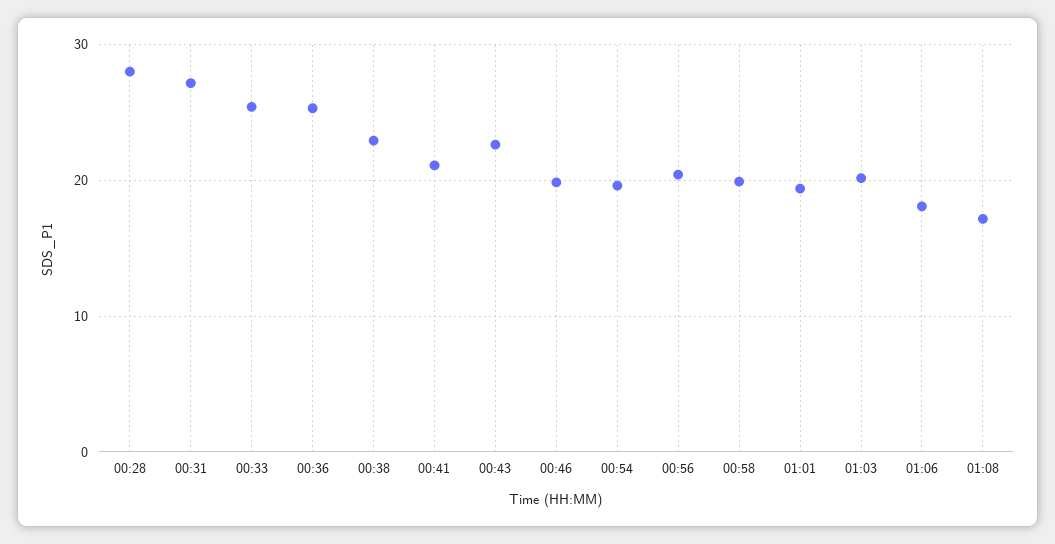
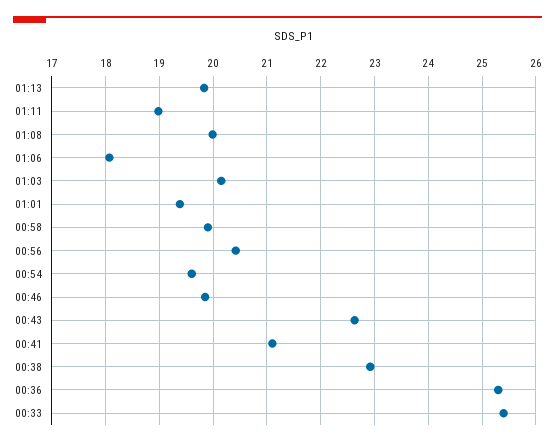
00:28: 28 -> none
00:31: 27 -> none
01:08: 17 -> 20
01:13: none -> 19.8
01:11: none -> 19

